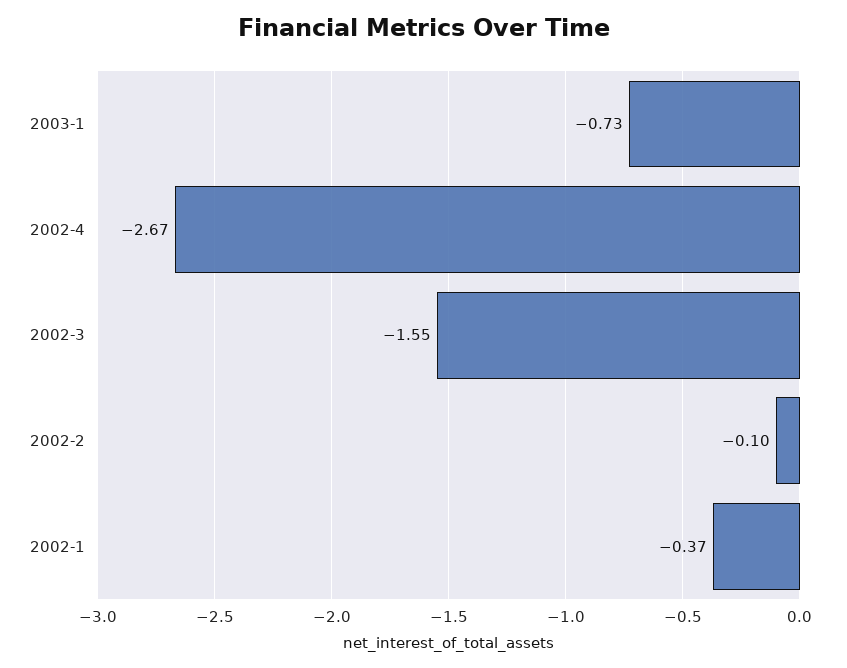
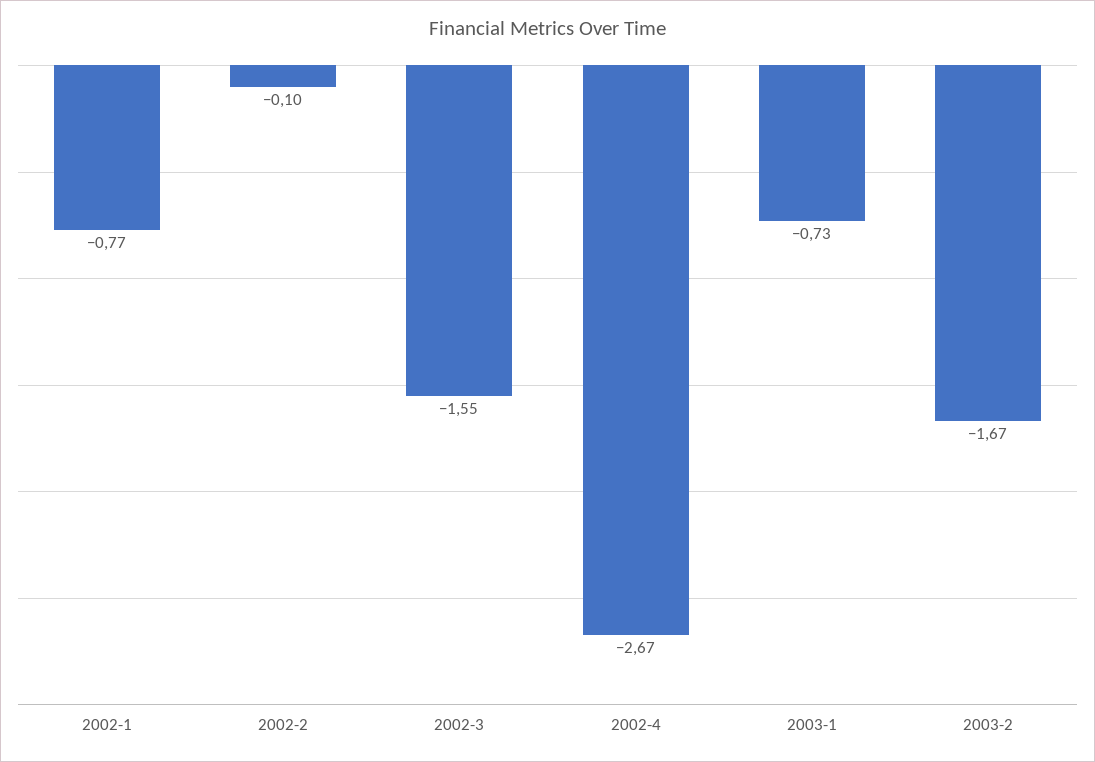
2002-1: -0.37 -> -0.77
2003-2: none -> -1.67

